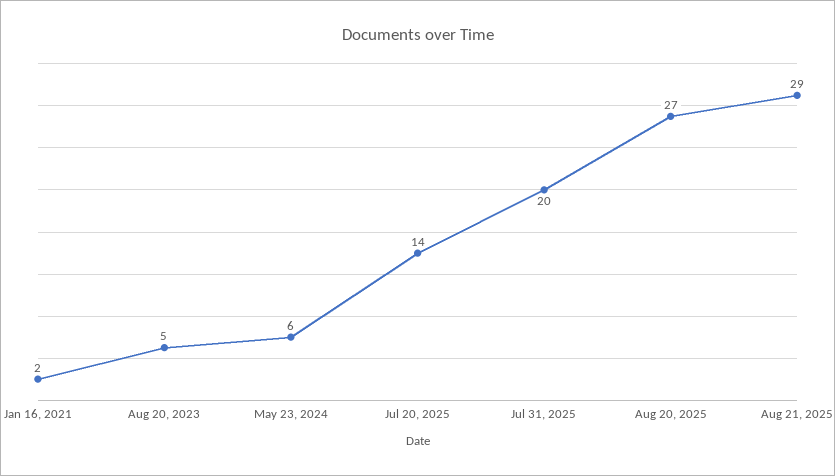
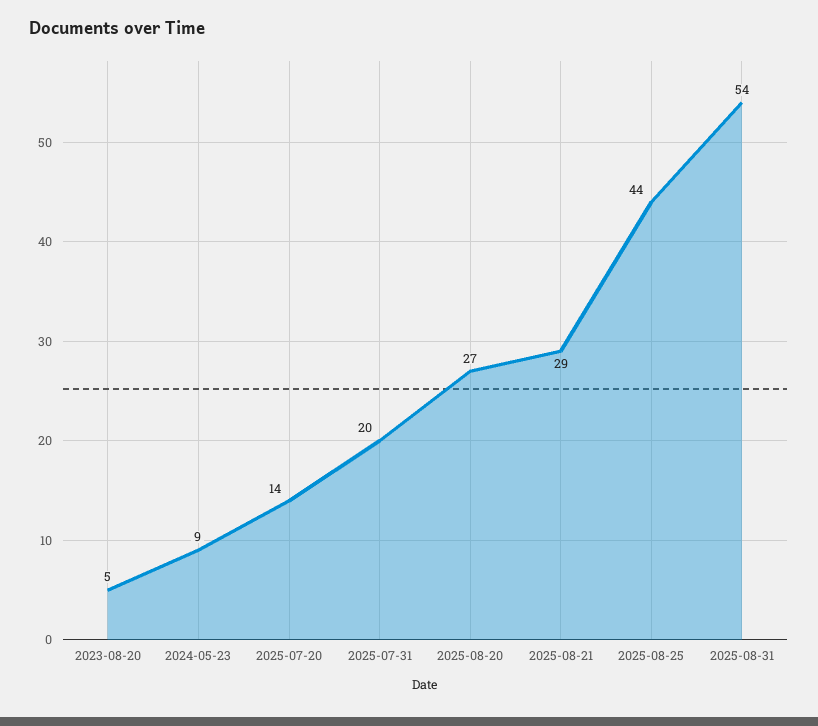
Jan 16, 2021: 2 -> none
May 23, 2024: 6 -> 9
2025-08-25: none -> 44
2025-08-31: none -> 54

